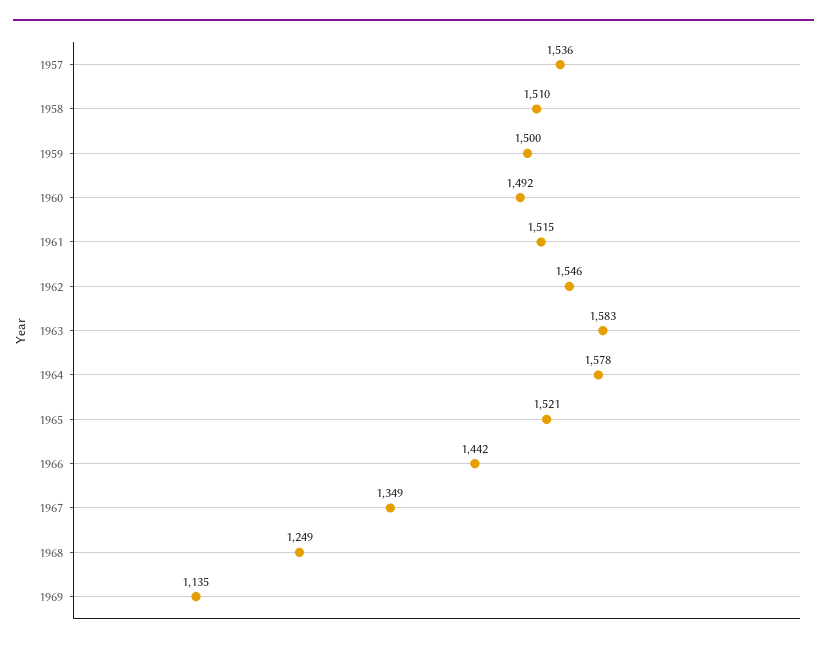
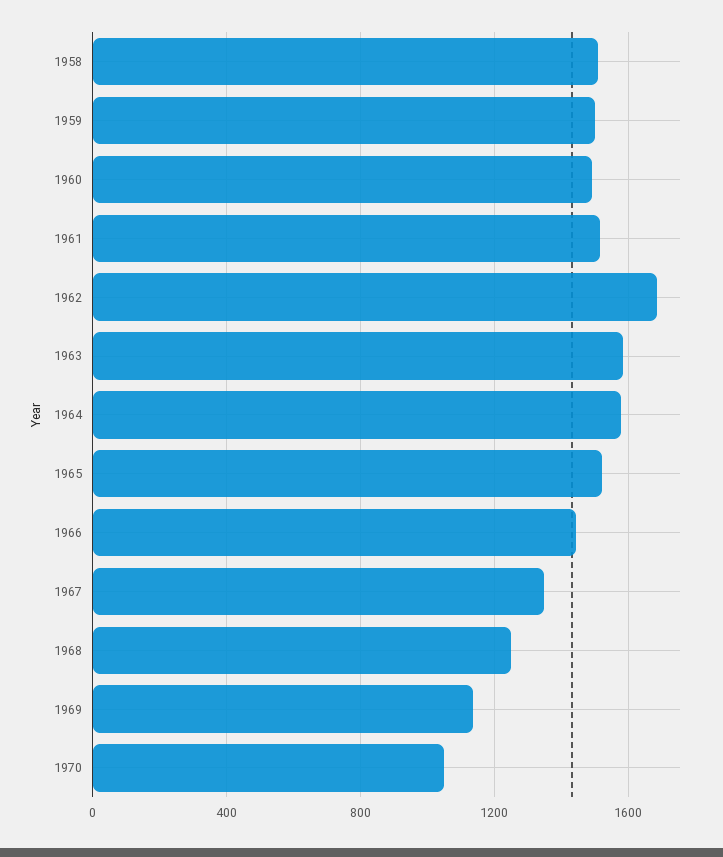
1957: 1536 -> none
1962: 1546 -> 1700
1970: none -> 1050

